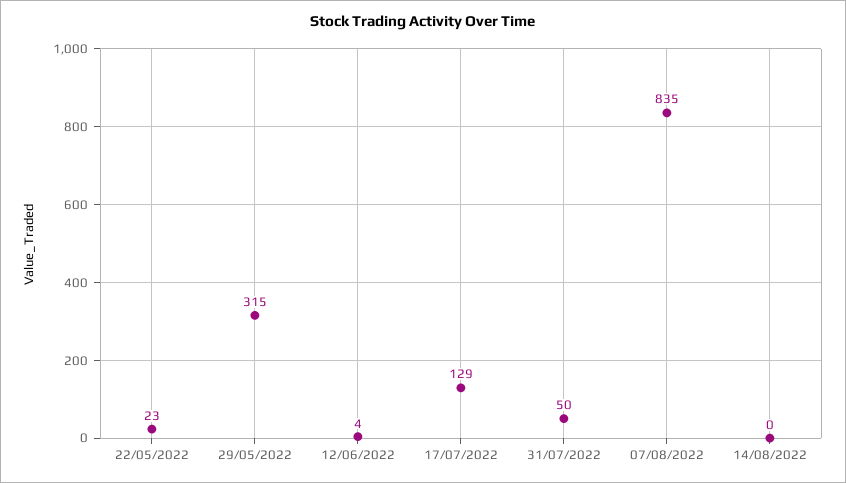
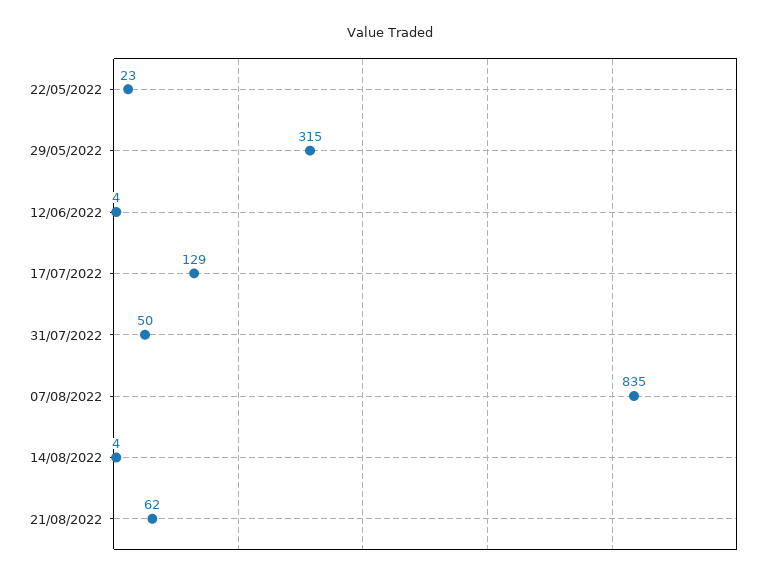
14/08/2022: 0 -> 4
21/08/2022: none -> 62

